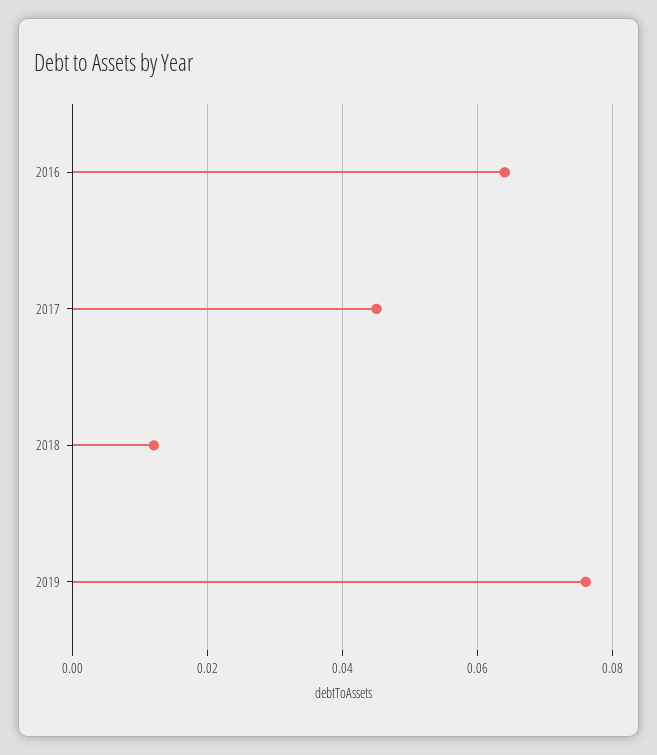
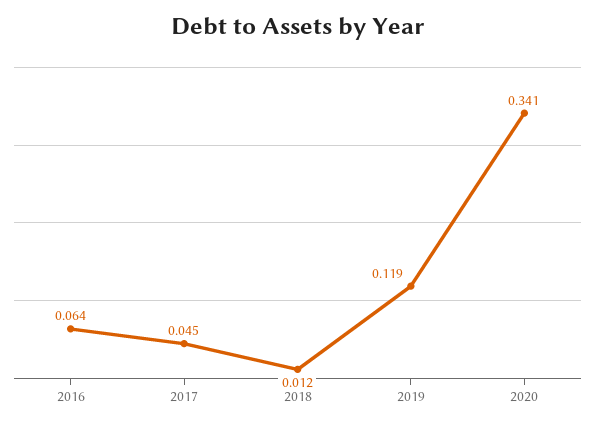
2019: 0.075 -> 0.119
2020: none -> 0.341

